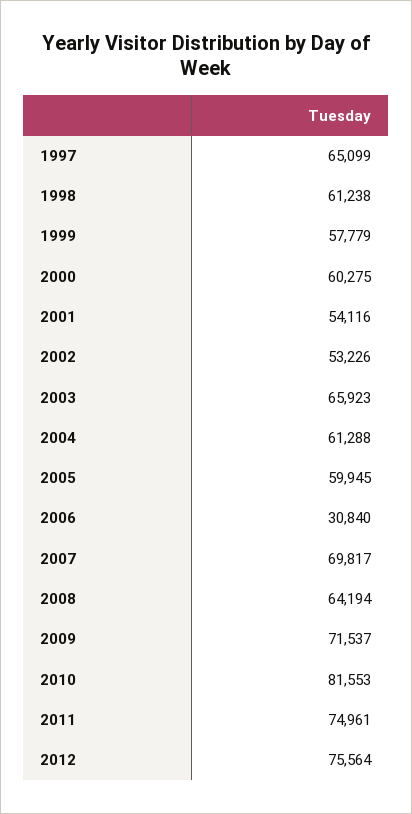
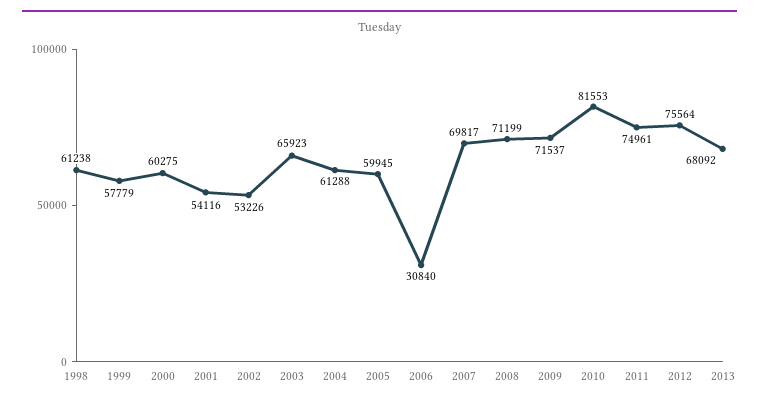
1997: 65099 -> none
2008: 64194 -> 71199
2013: none -> 68092

